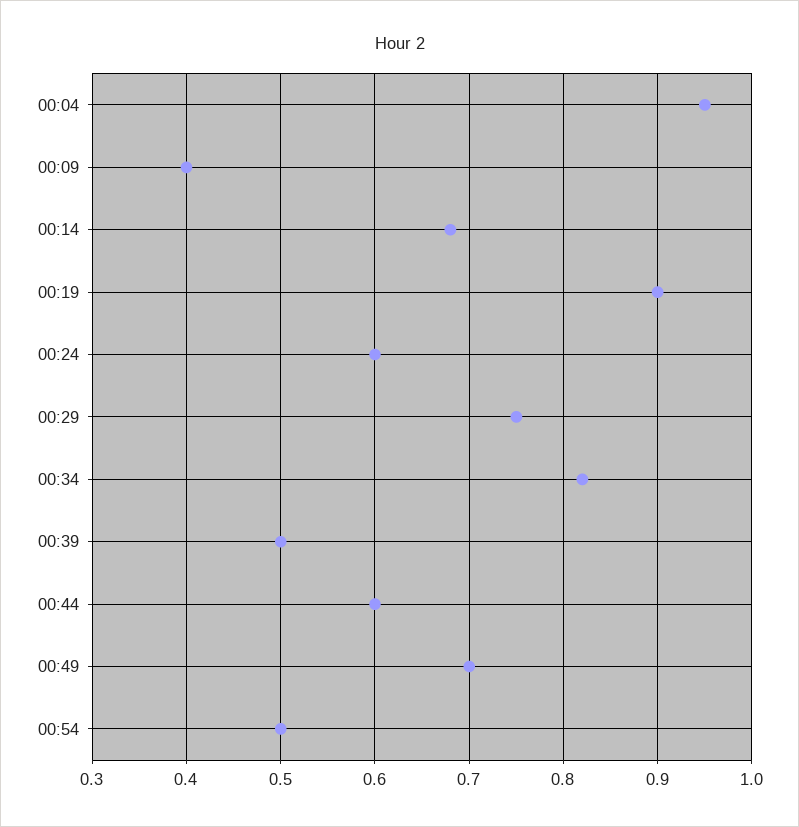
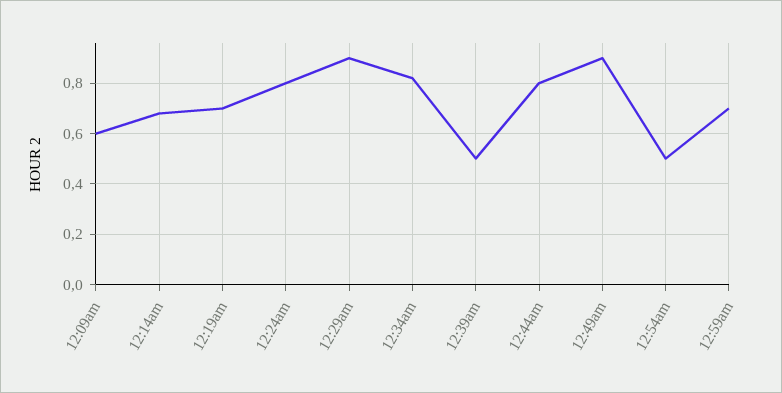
00:04: 0.95 -> none
00:09: 0.4 -> 0.6
00:19: 0.9 -> 0.7
00:24: 0.6 -> 0.8
00:29: 0.75 -> 0.9
00:44: 0.6 -> 0.8
00:49: 0.7 -> 0.9
12:59am: none -> 0.7

